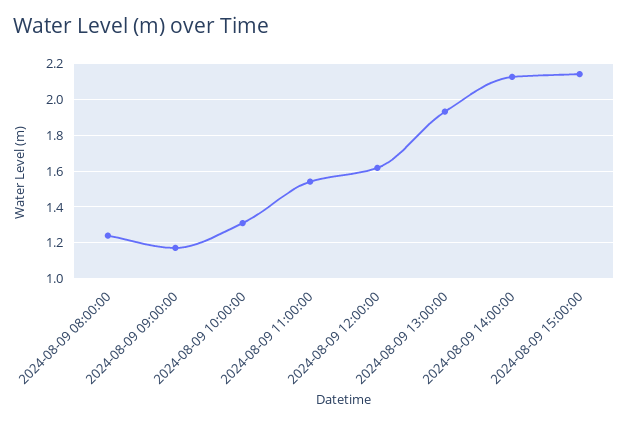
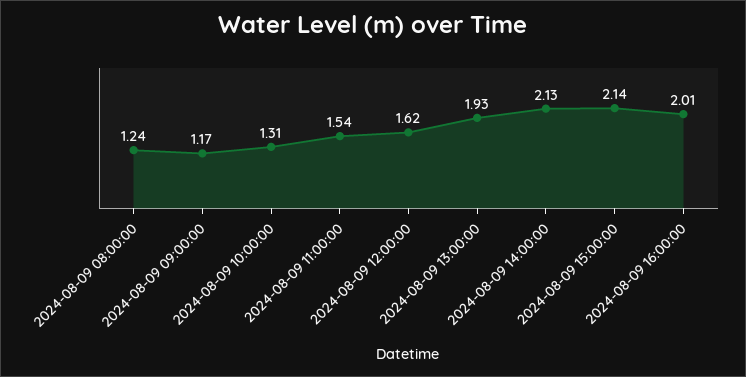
2024-08-09 16:00:00: none -> 2.01

